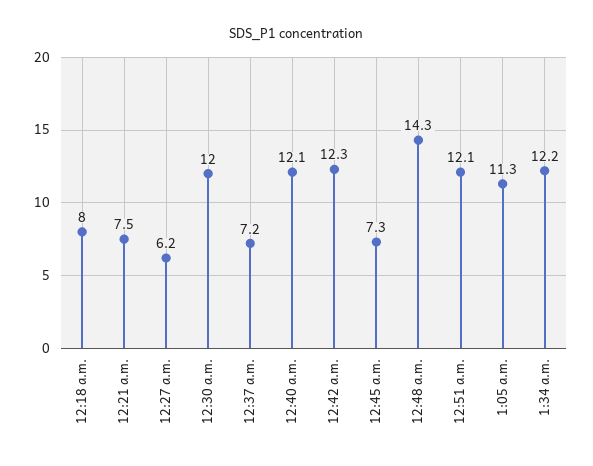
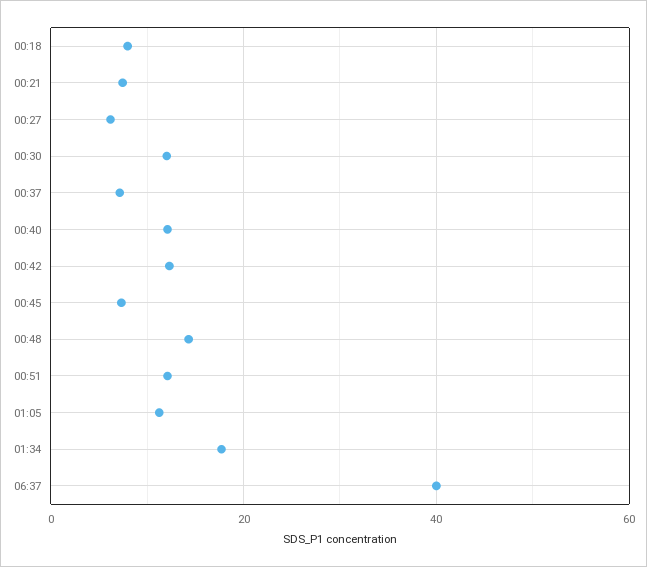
1:34 a.m.: 12.2 -> 18
06:37: none -> 40

